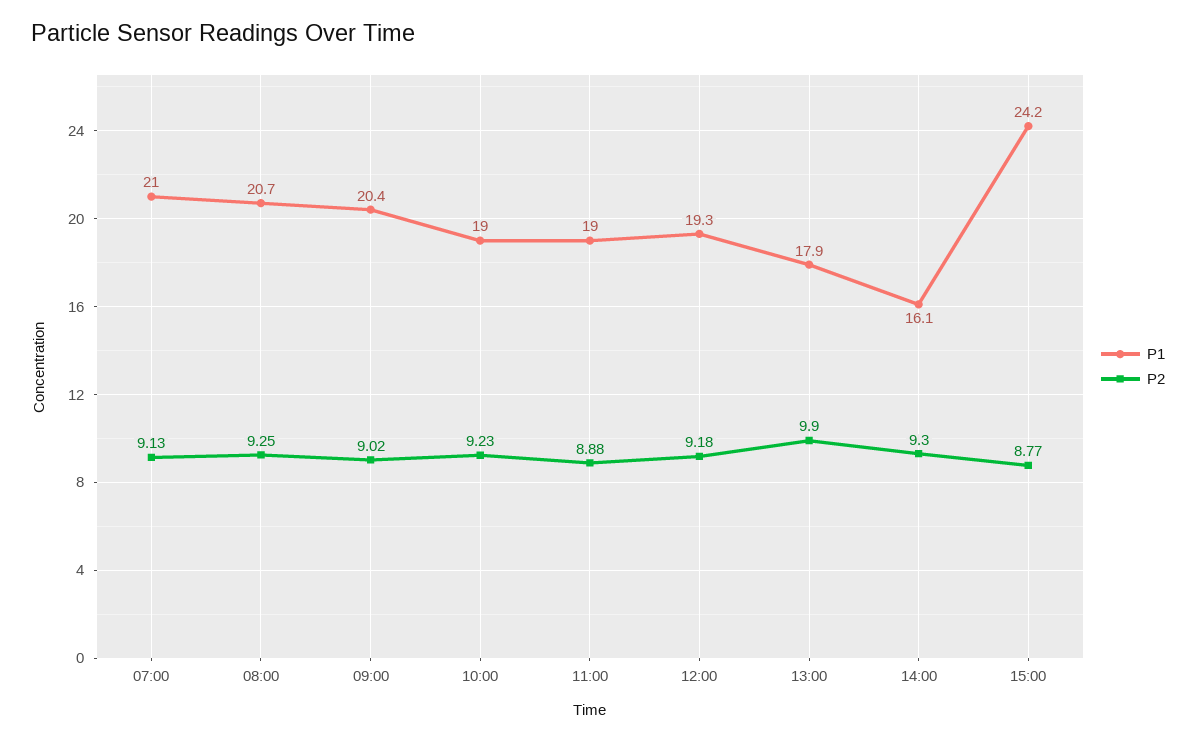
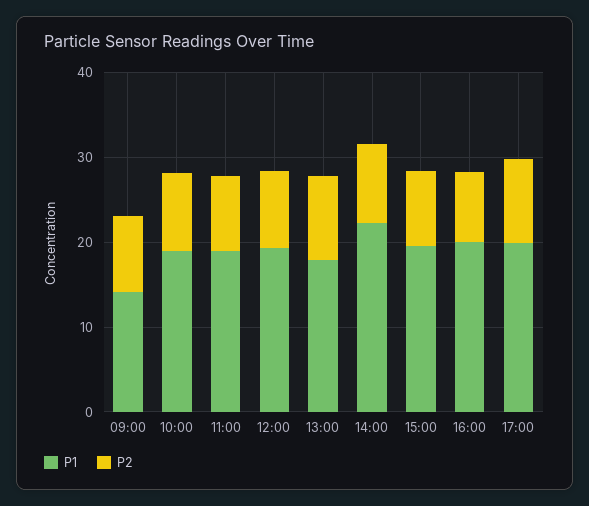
P1, 07:00: 21 -> none
P2, 07:00: 9.13 -> none
P1, 08:00: 20.7 -> none
P2, 08:00: 9.25 -> none
P1, 09:00: 20.4 -> 14
P1, 14:00: 16.1 -> 22
P1, 15:00: 24.2 -> 20
P1, 16:00: none -> 20
P2, 16:00: none -> 8
P1, 17:00: none -> 20
P2, 17:00: none -> 10

